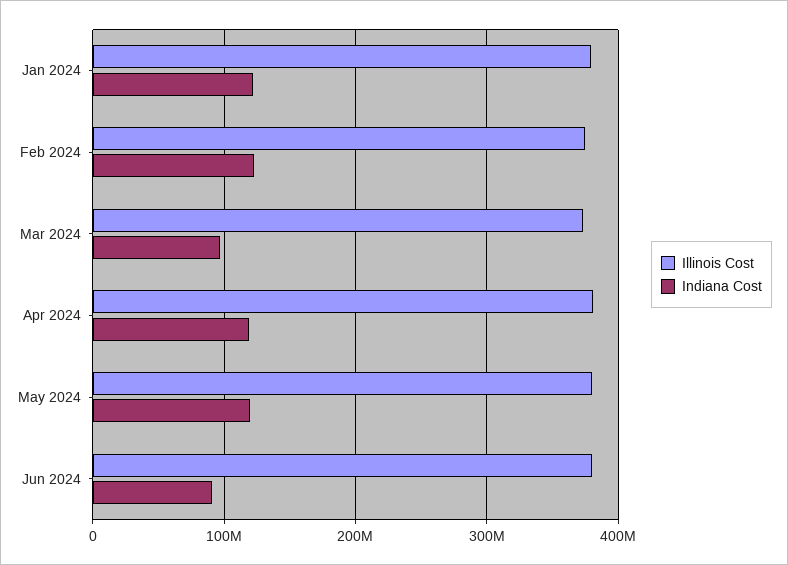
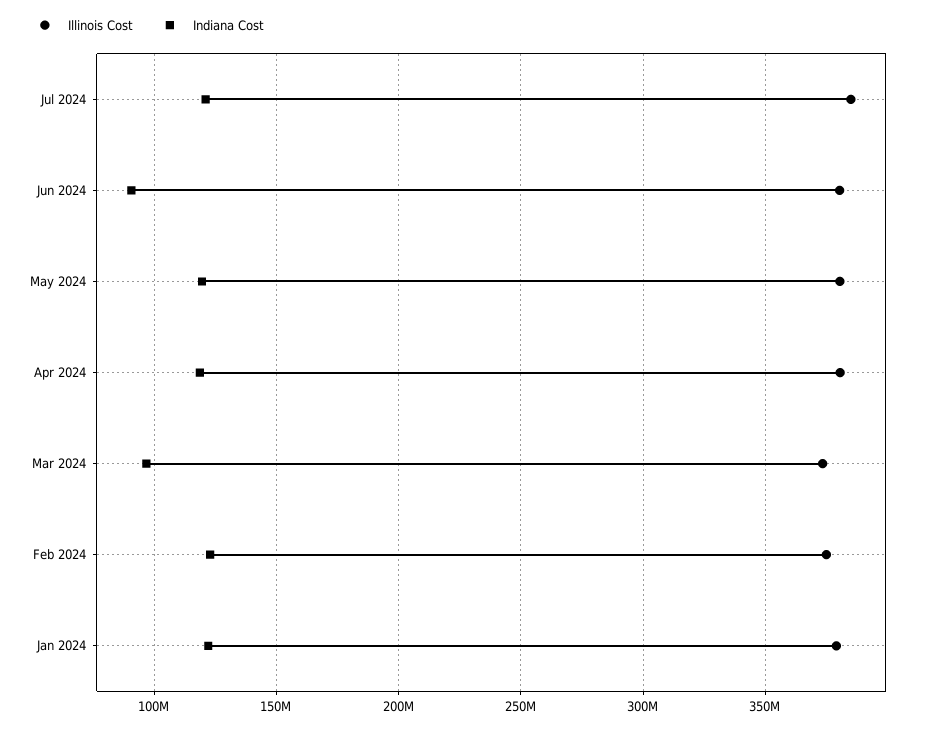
Illinois Cost, Jul 2024: none -> 385000000
Indiana Cost, Jul 2024: none -> 120000000

